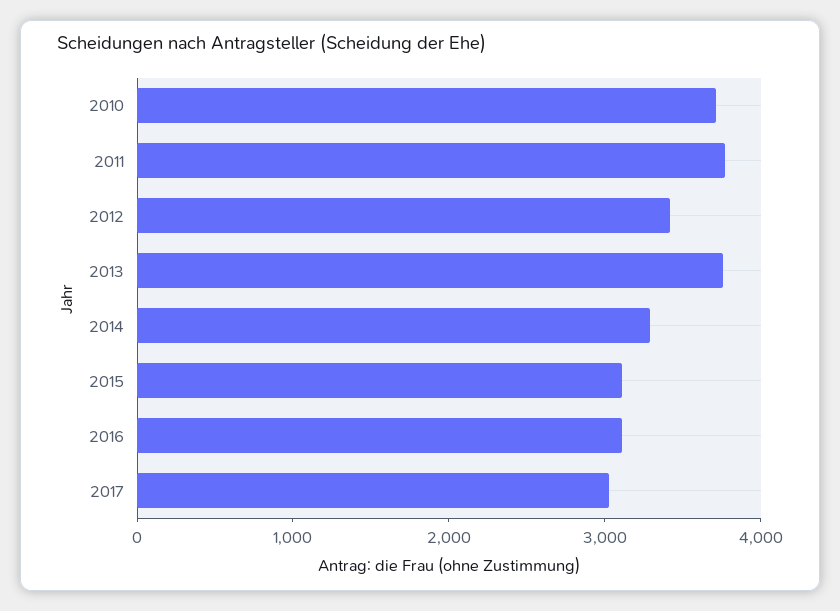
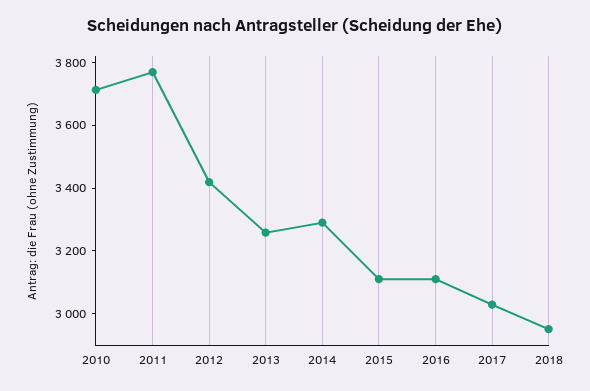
2013: 3800 -> 3250
2018: none -> 2950

